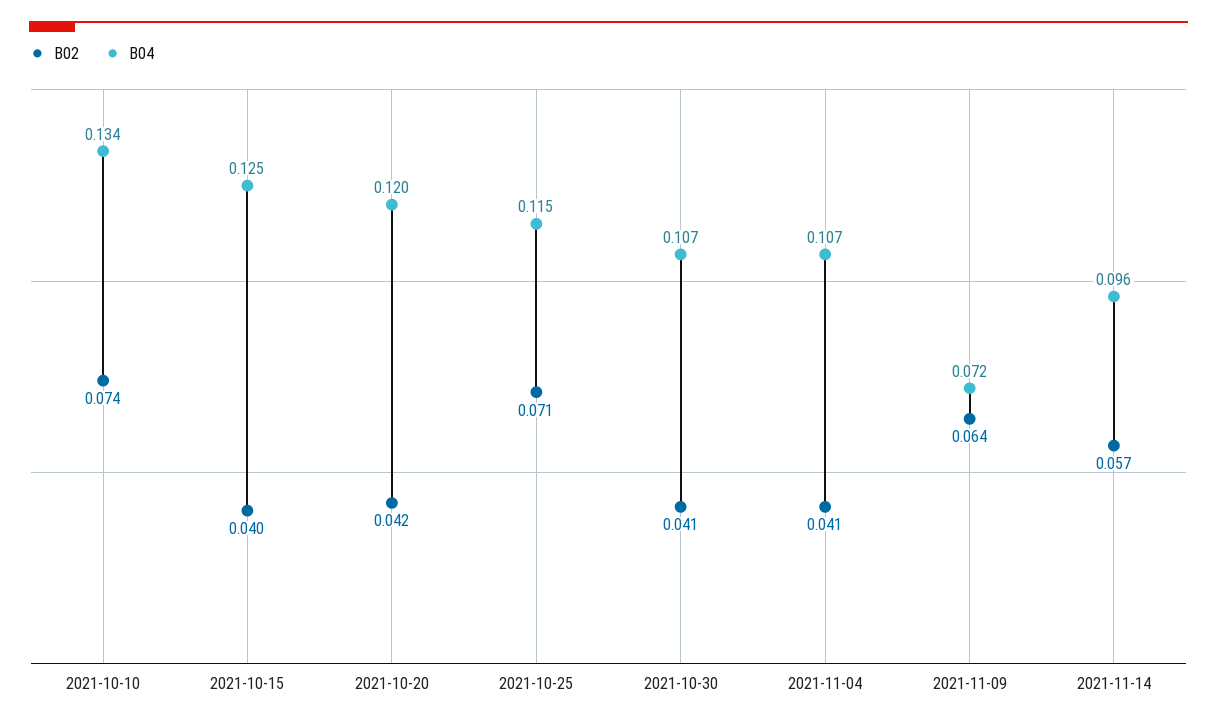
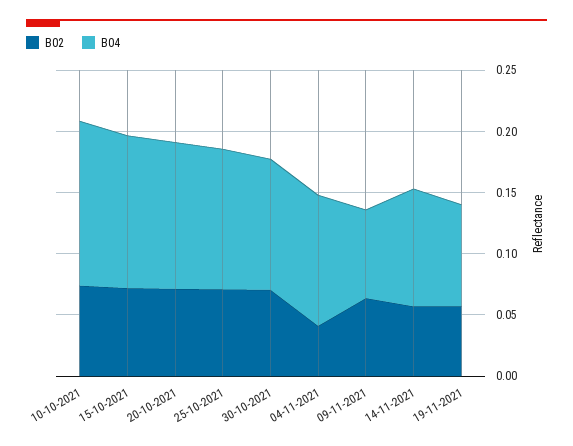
B02, 2021-10-15: 0.04 -> 0.07
B02, 2021-10-20: 0.042 -> 0.07
B02, 2021-10-30: 0.041 -> 0.07
B02, 19-11-2021: none -> 0.06
B04, 19-11-2021: none -> 0.08

